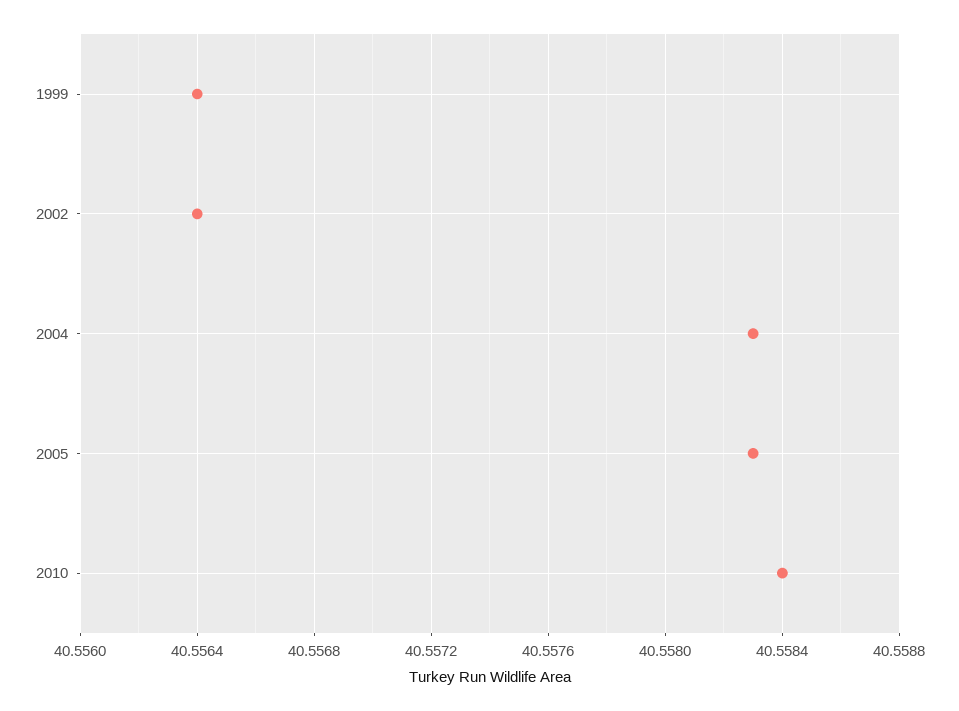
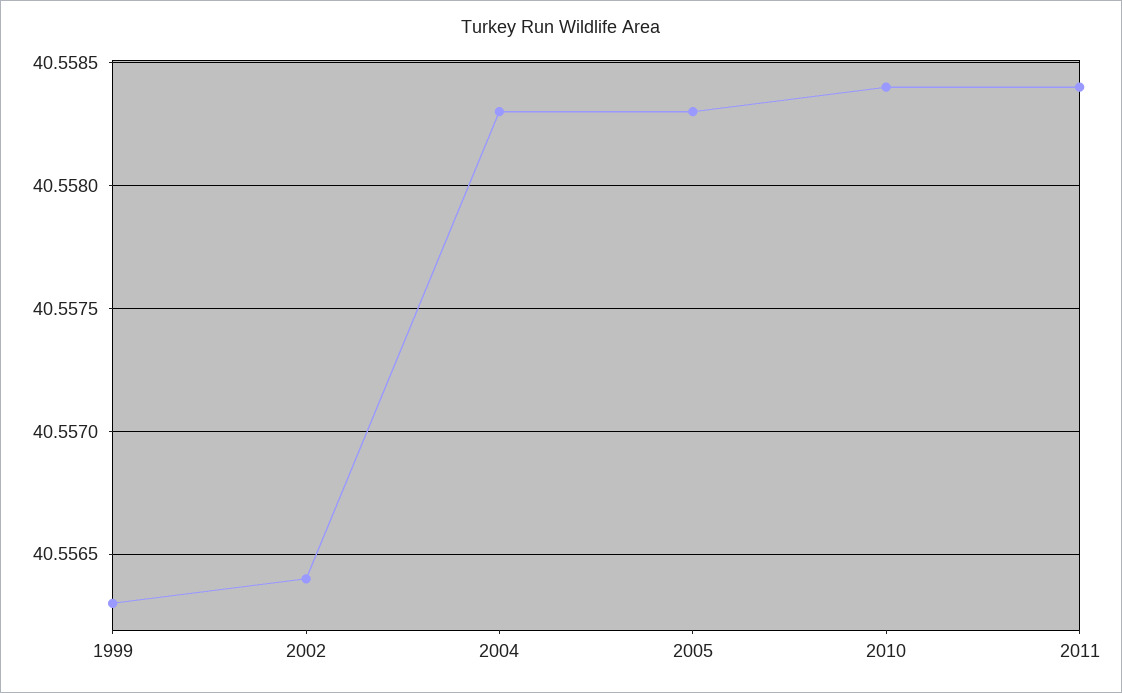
1999: 40.5564 -> 40.5563
2011: none -> 40.5584

